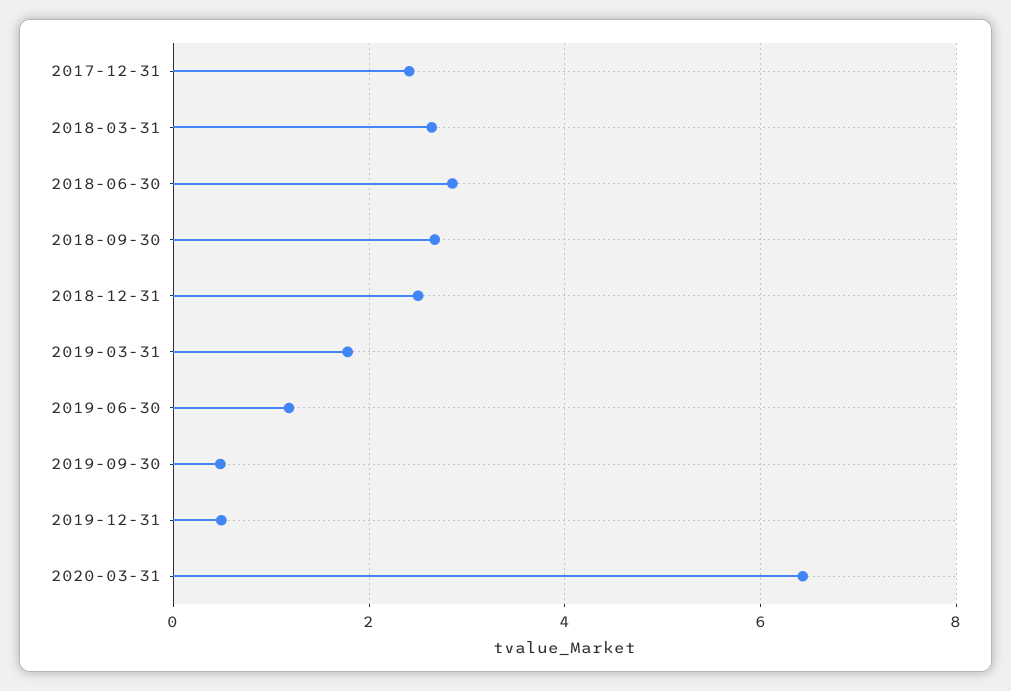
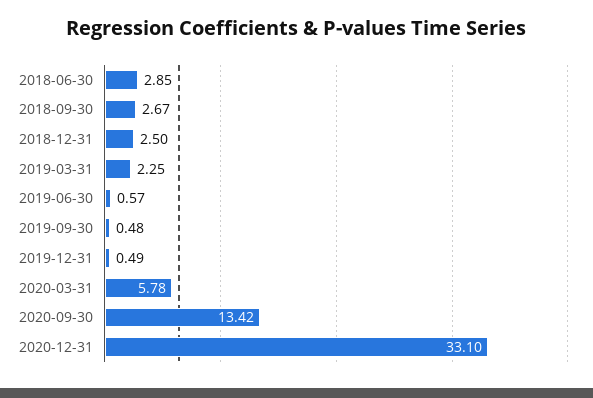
2017-12-31: 2.4 -> none
2018-03-31: 2.6 -> none
2019-03-31: 1.8 -> 2.25
2019-06-30: 1.2 -> 0.57
2020-03-31: 6.4 -> 5.78
2020-09-30: none -> 13.42
2020-12-31: none -> 33.1

